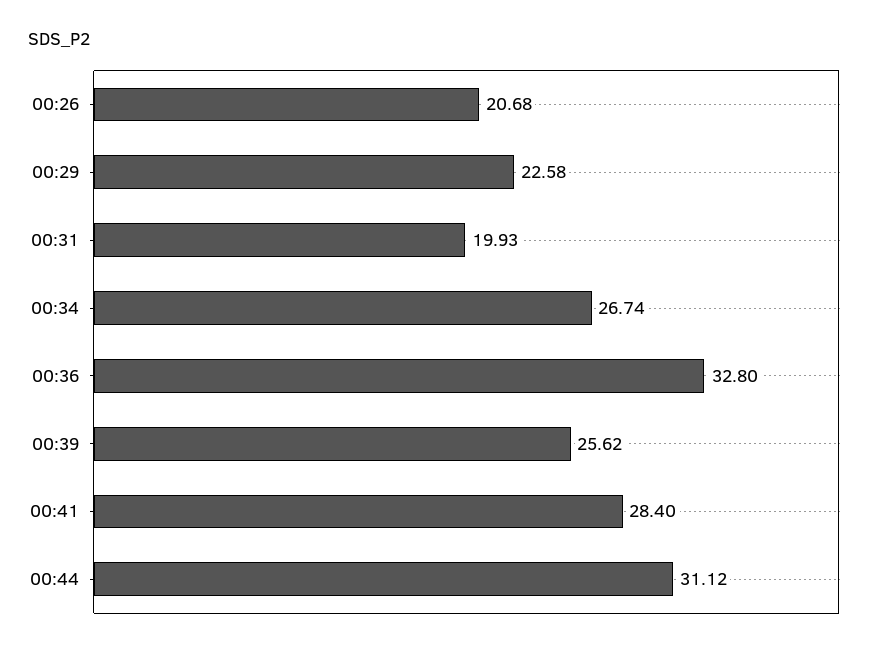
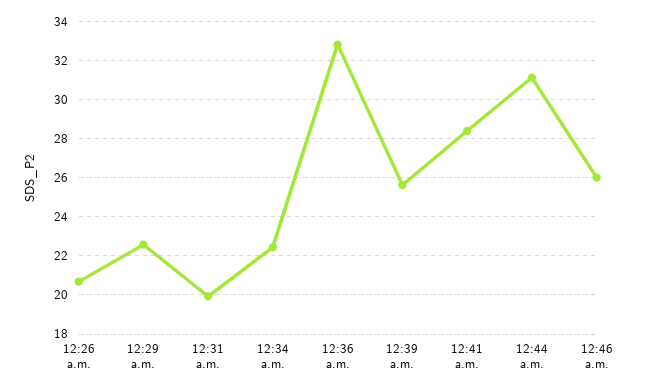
00:34: 26.74 -> 22.5
12:46 a.m.: none -> 26

